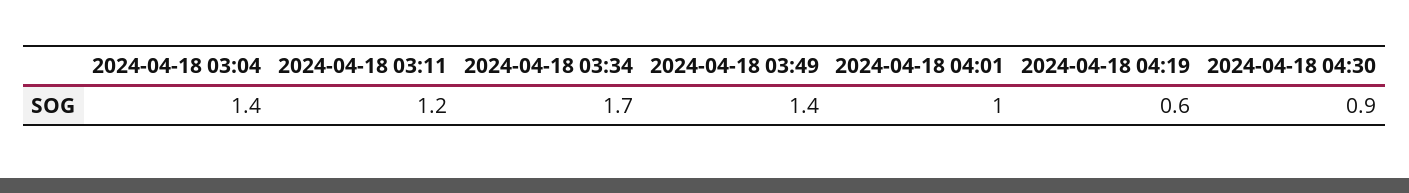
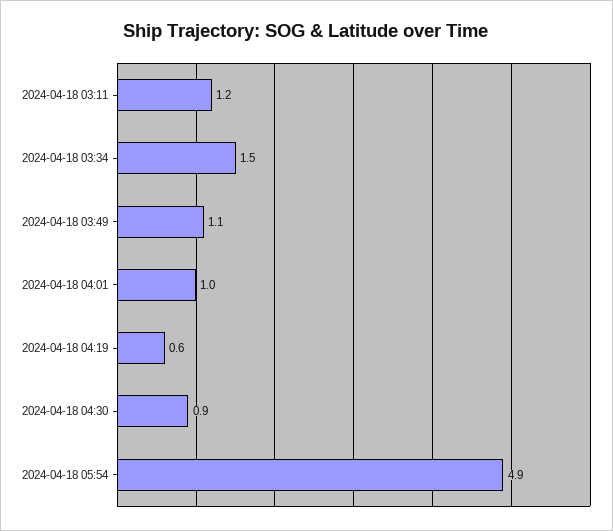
2024-04-18 03:04: 1.4 -> none
2024-04-18 03:34: 1.7 -> 1.5
2024-04-18 03:49: 1.4 -> 1.1
2024-04-18 05:54: none -> 4.9

